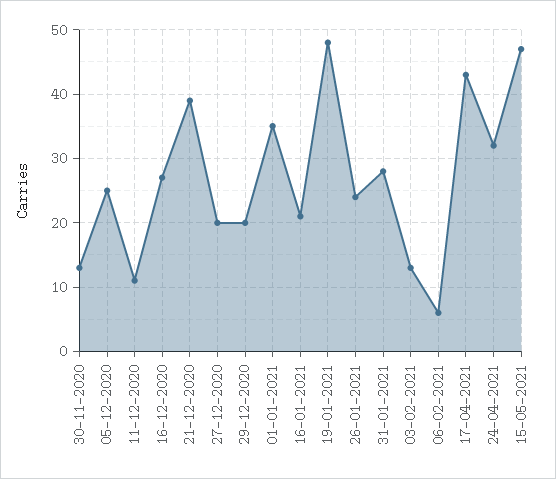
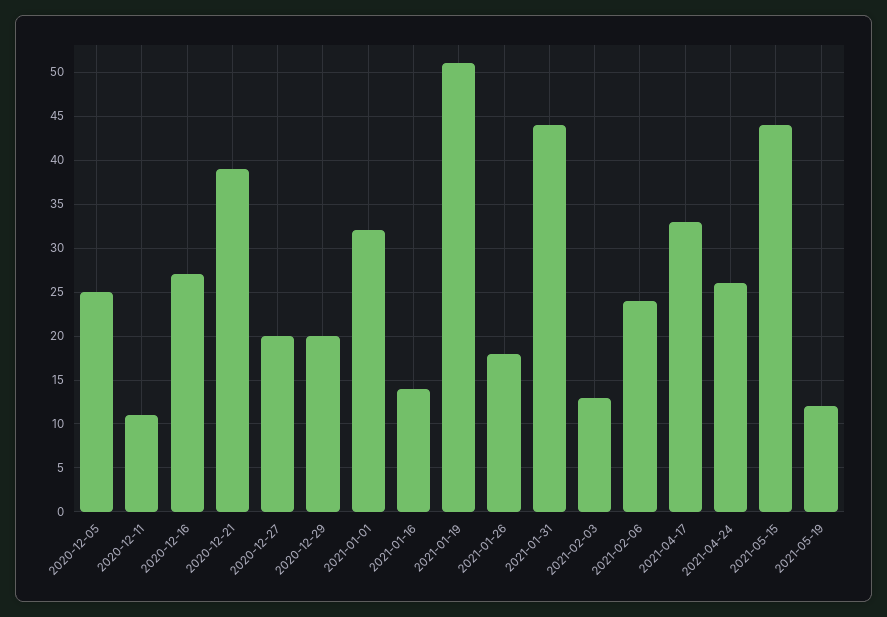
30-11-2020: 13 -> none
01-01-2021: 35 -> 32
16-01-2021: 21 -> 14
19-01-2021: 48 -> 51
26-01-2021: 24 -> 18
31-01-2021: 28 -> 44
06-02-2021: 6 -> 24
17-04-2021: 43 -> 33
24-04-2021: 32 -> 26
15-05-2021: 47 -> 44
2021-05-19: none -> 12

